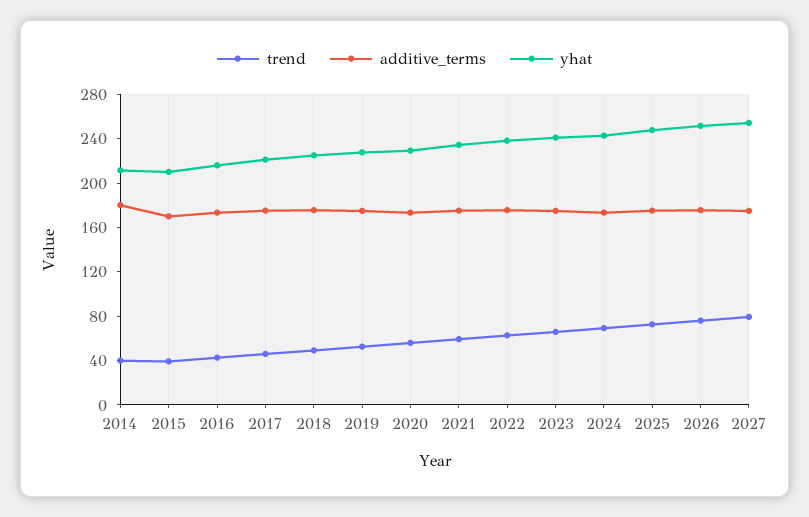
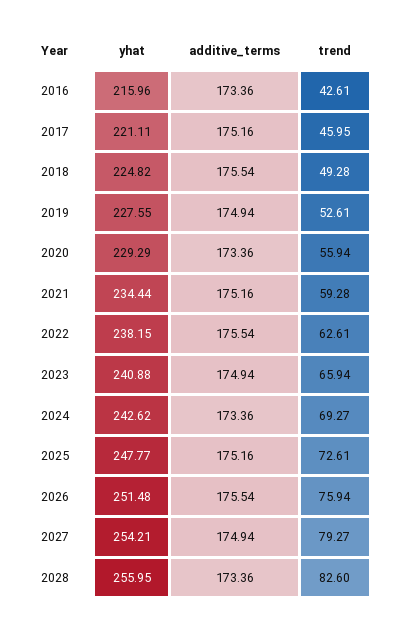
trend, 2014: 40 -> none
additive_terms, 2014: 180 -> none
yhat, 2014: 210 -> none
trend, 2015: 40 -> none
additive_terms, 2015: 170 -> none
yhat, 2015: 210 -> none
yhat, 2028: none -> 255.95
additive_terms, 2028: none -> 173.36
trend, 2028: none -> 82.6

